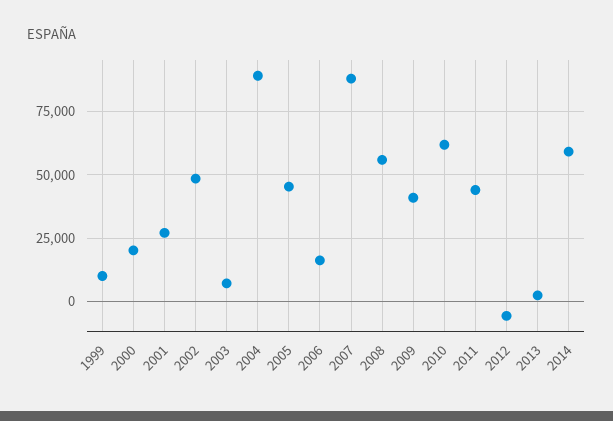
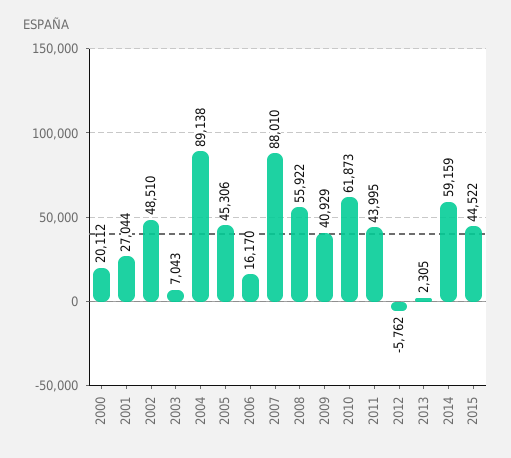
1999: 10000 -> none
2015: none -> 44522

